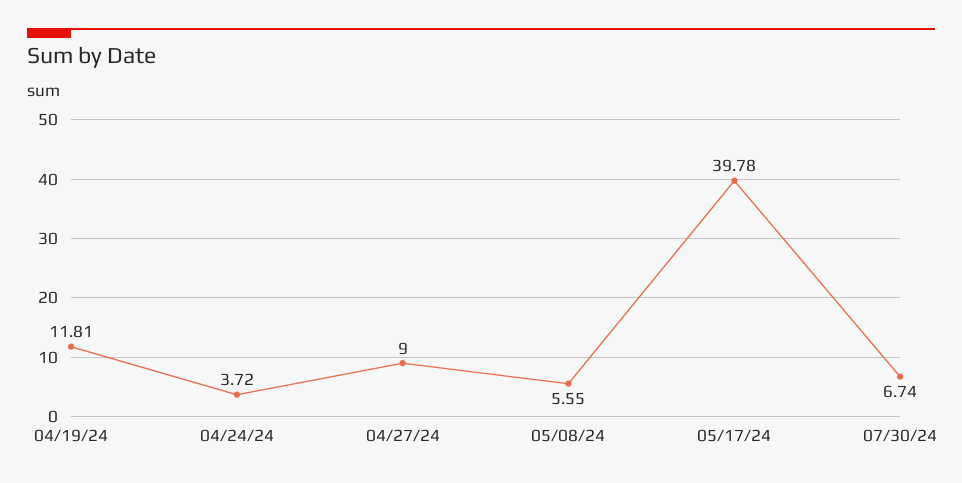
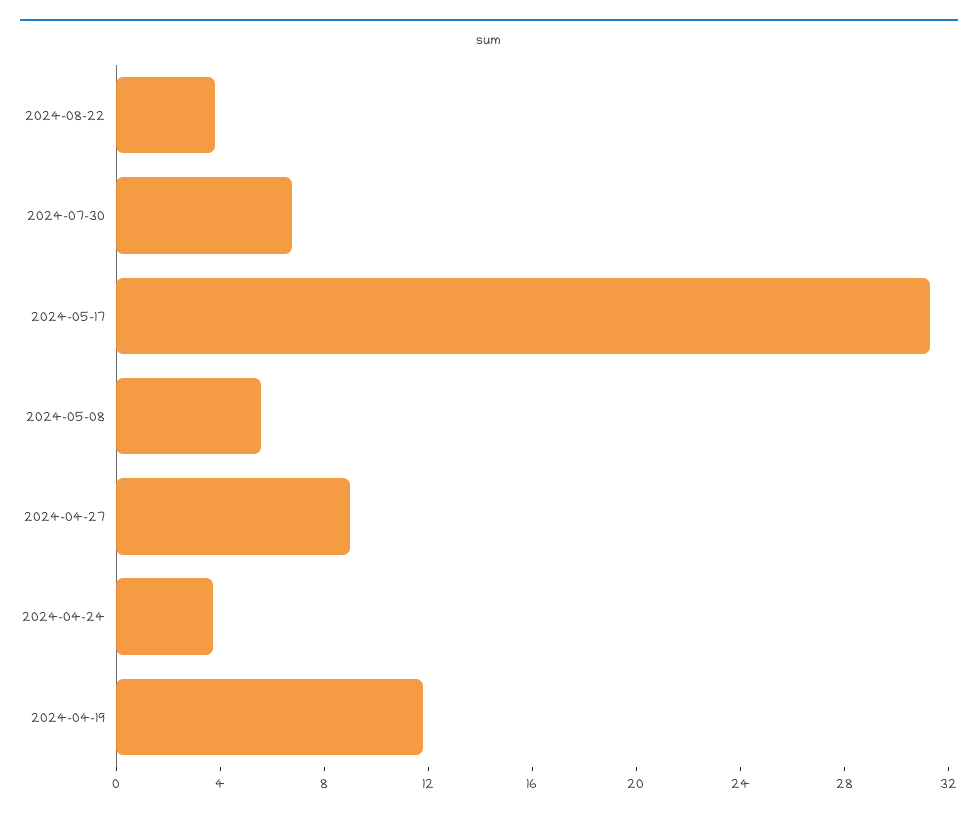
05/17/24: 39.78 -> 31
2024-08-22: none -> 4

